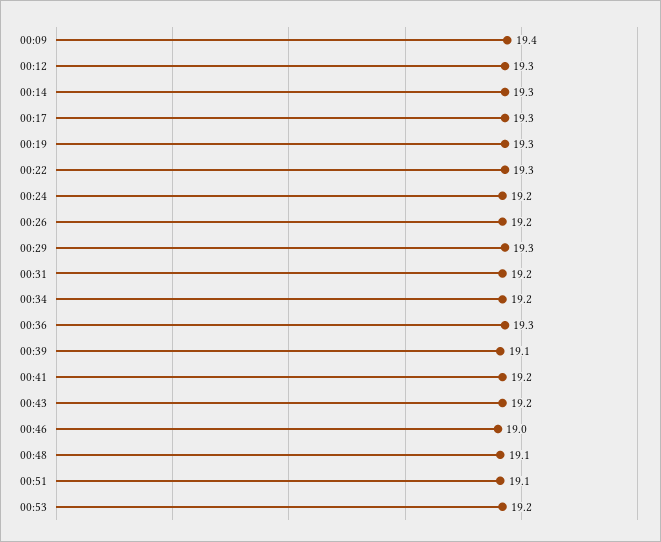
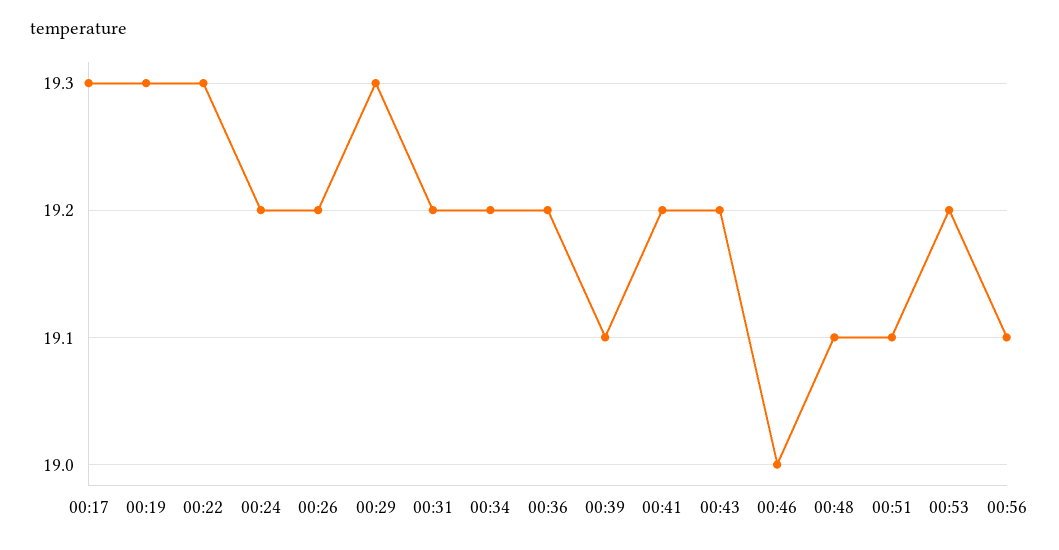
00:09: 19.4 -> none
00:12: 19.3 -> none
00:14: 19.3 -> none
00:36: 19.3 -> 19.2
00:56: none -> 19.1

